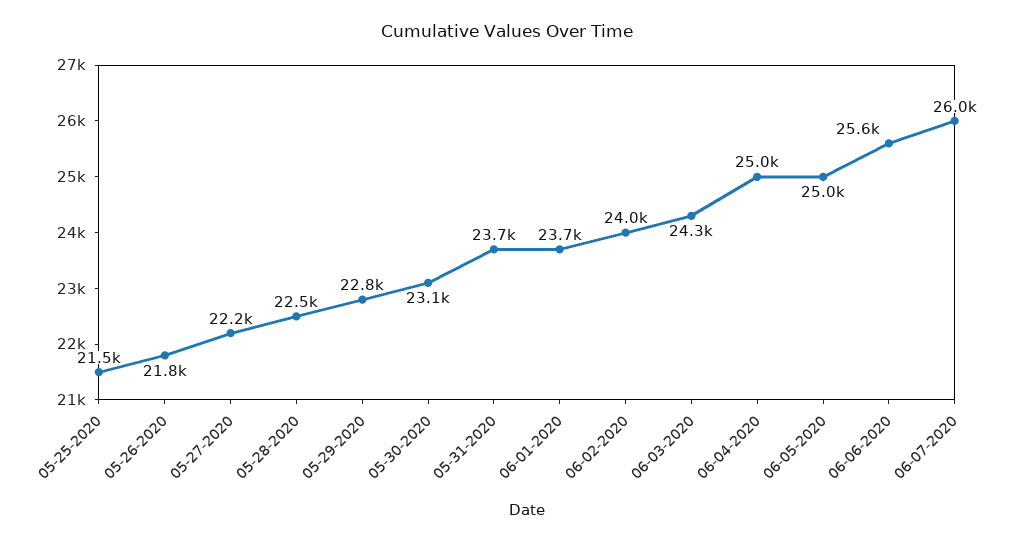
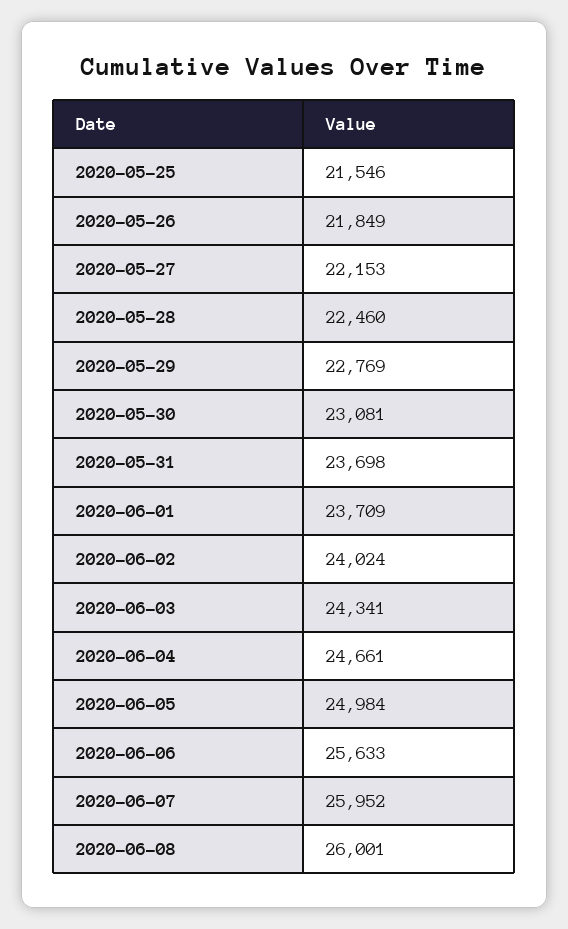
06-04-2020: 25000 -> 24661
2020-06-08: none -> 26001

